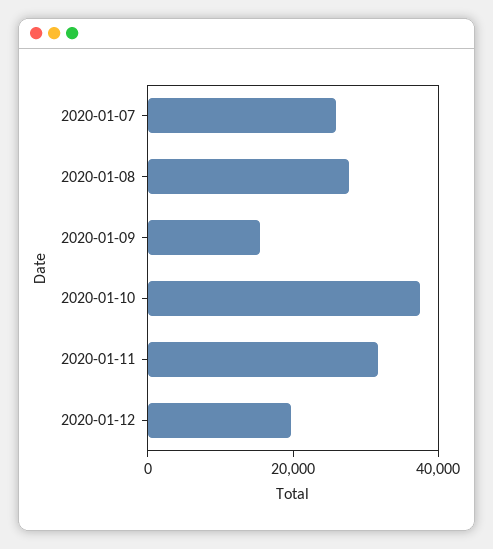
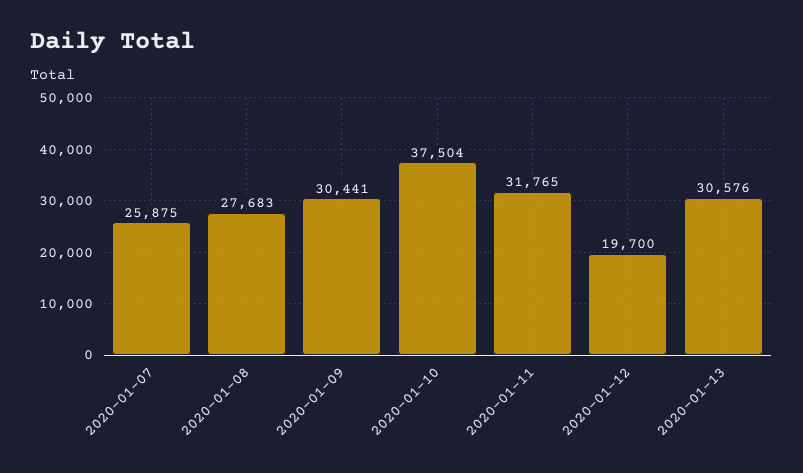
2020-01-09: 15000 -> 30441
2020-01-13: none -> 30576

